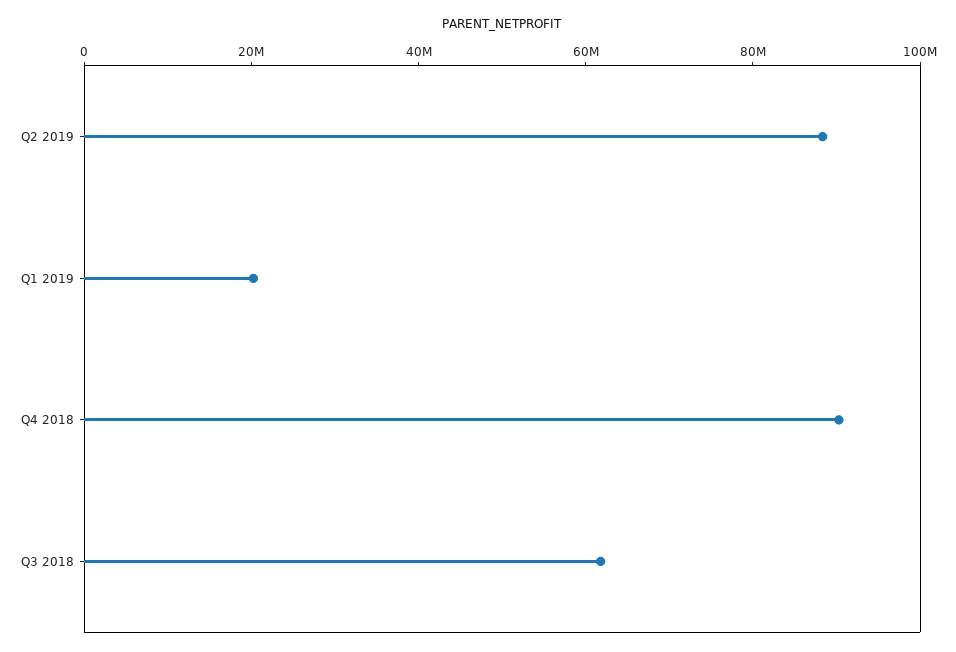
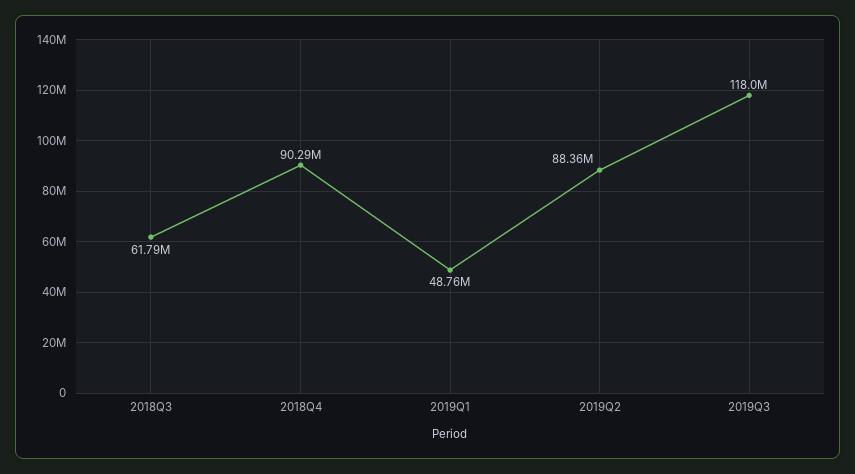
Q1 2019: 20000000 -> 48760000
2019Q3: none -> 118000000

